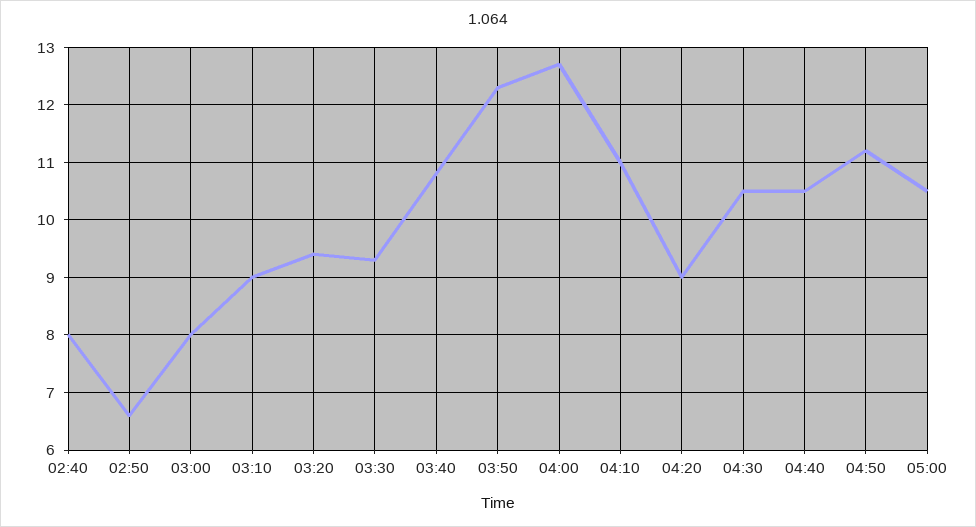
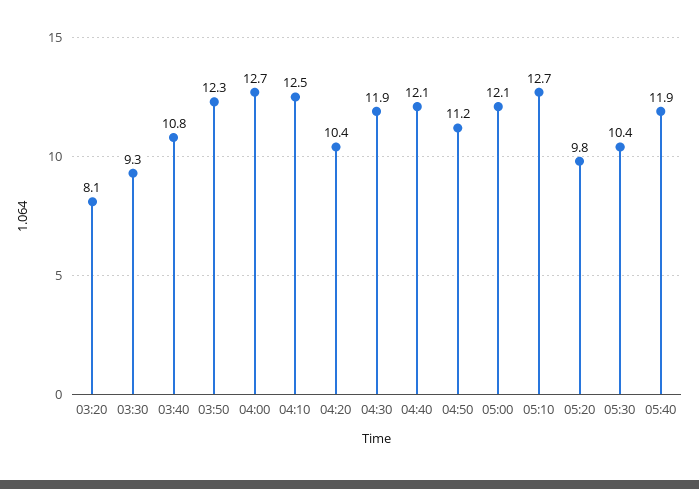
02:40: 8 -> none
02:50: 6.5 -> none
03:00: 8 -> none
03:10: 9 -> none
03:20: 9.5 -> 8.1
04:10: 11 -> 12.5
04:20: 9 -> 10.4
04:30: 10.5 -> 11.9
04:40: 10.5 -> 12.1
05:00: 10.5 -> 12.1
05:10: none -> 12.7
05:20: none -> 9.8
05:30: none -> 10.4
05:40: none -> 11.9

